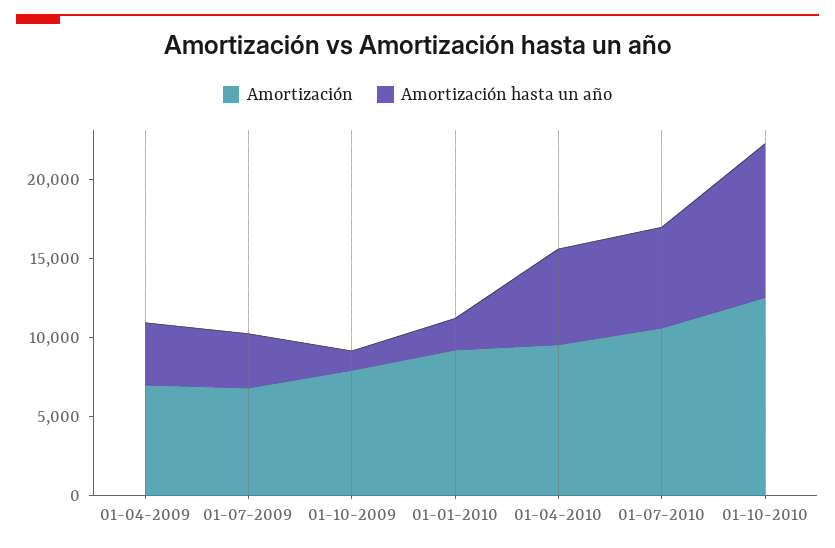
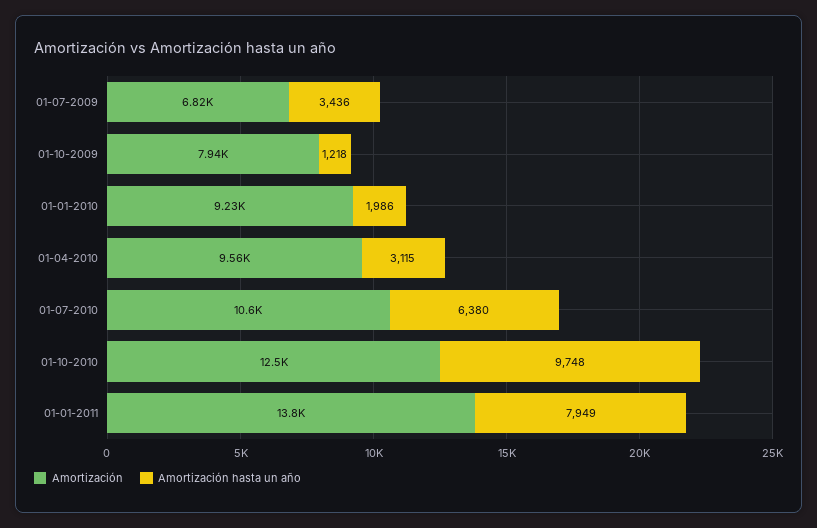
Amortización, 01-04-2009: 7000 -> none
Amortización hasta un año, 01-04-2009: 4000 -> none
Amortización hasta un año, 01-04-2010: 6000 -> 3115
Amortización, 01-01-2011: none -> 13800
Amortización hasta un año, 01-01-2011: none -> 7949

